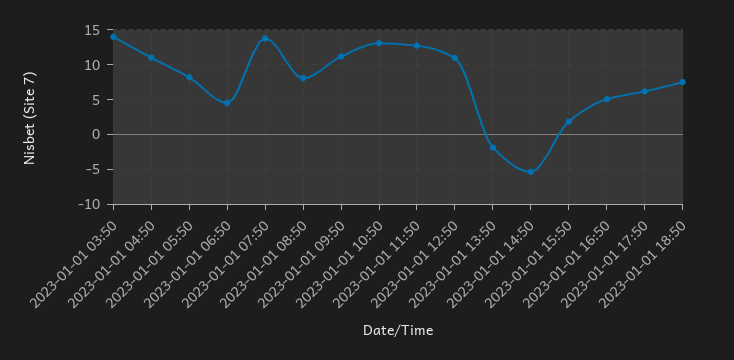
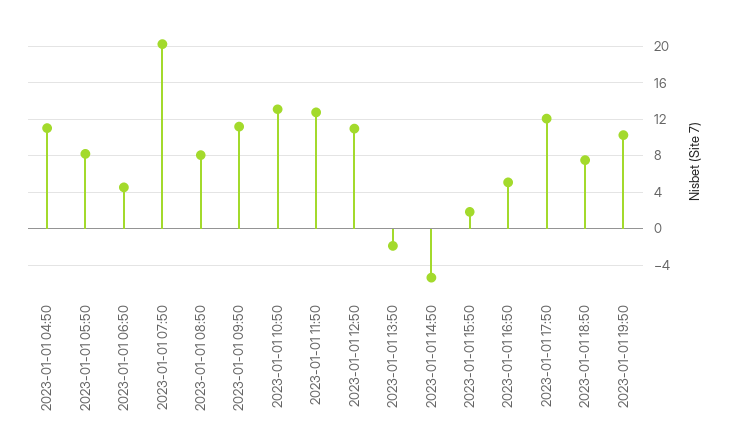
2023-01-01 03:50: 14 -> none
2023-01-01 07:50: 14 -> 20
2023-01-01 17:50: 6 -> 12
2023-01-01 19:50: none -> 10

